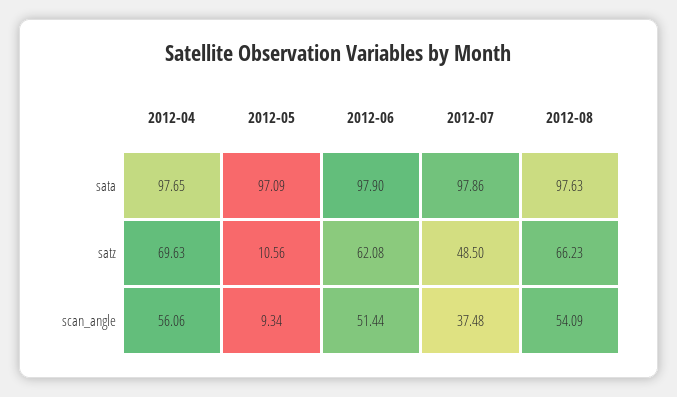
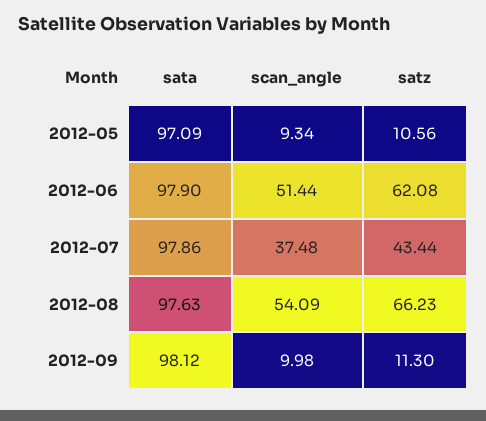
2012-04, sata: 97.65 -> none
2012-04, satz: 69.63 -> none
2012-07, satz: 48.5 -> 43.44
2012-04, scan_angle: 56.06 -> none
2012-09, sata: none -> 98.12
2012-09, scan_angle: none -> 9.98
2012-09, satz: none -> 11.3

